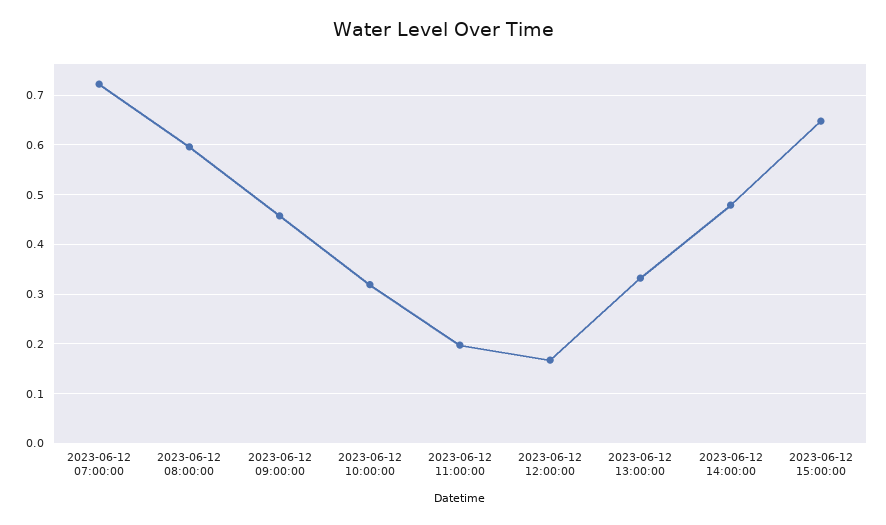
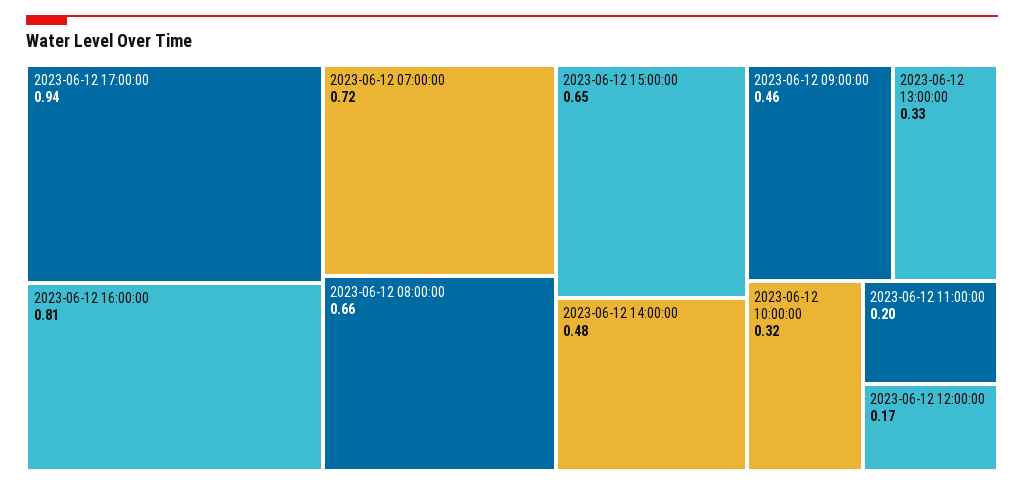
2023-06-12 08:00:00: 0.6 -> 0.66
2023-06-12 17:00:00: none -> 0.94
2023-06-12 16:00:00: none -> 0.81

